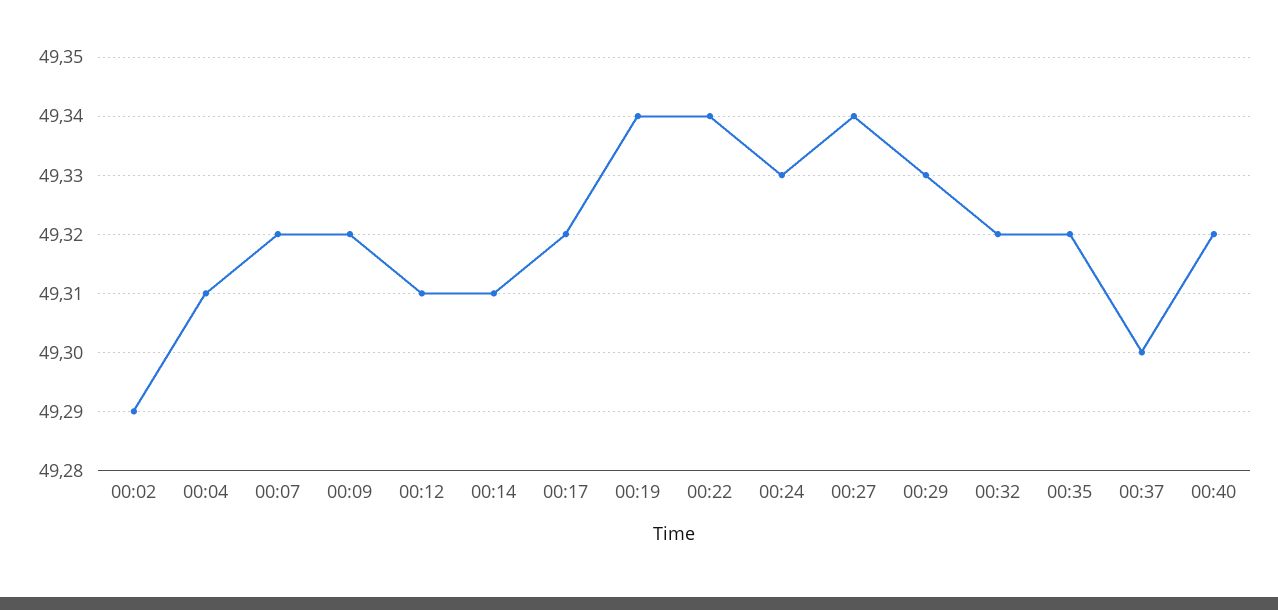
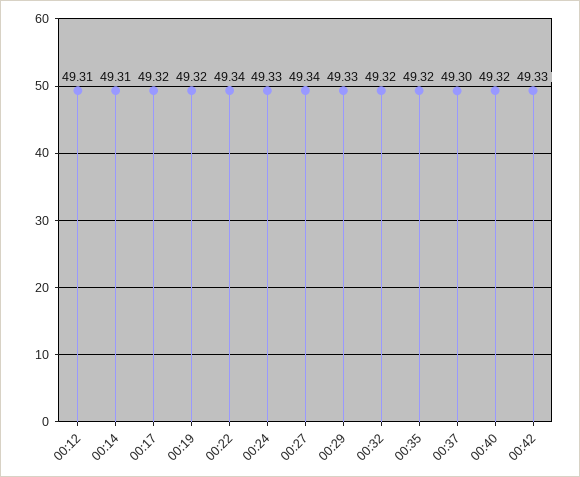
00:02: 49.29 -> none
00:04: 49.31 -> none
00:07: 49.32 -> none
00:09: 49.32 -> none
00:19: 49.34 -> 49.32
00:42: none -> 49.33

